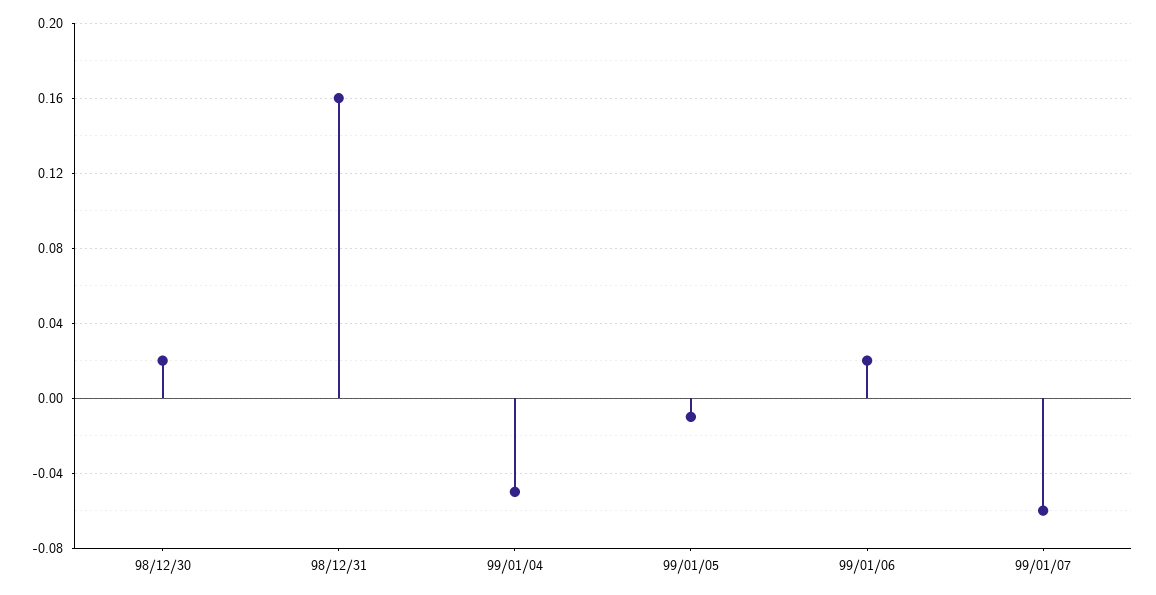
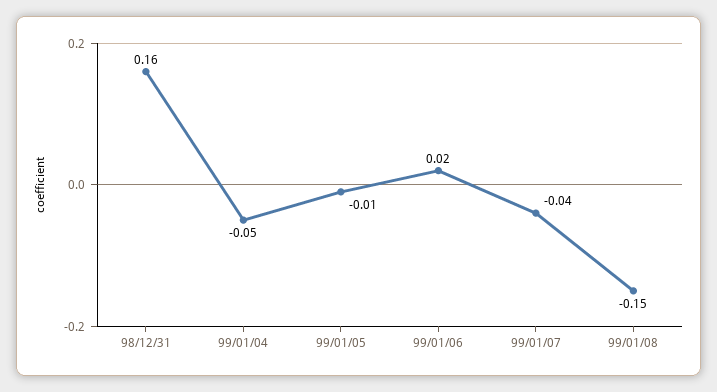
98/12/30: 0.02 -> none
99/01/07: -0.06 -> -0.04
99/01/08: none -> -0.15

